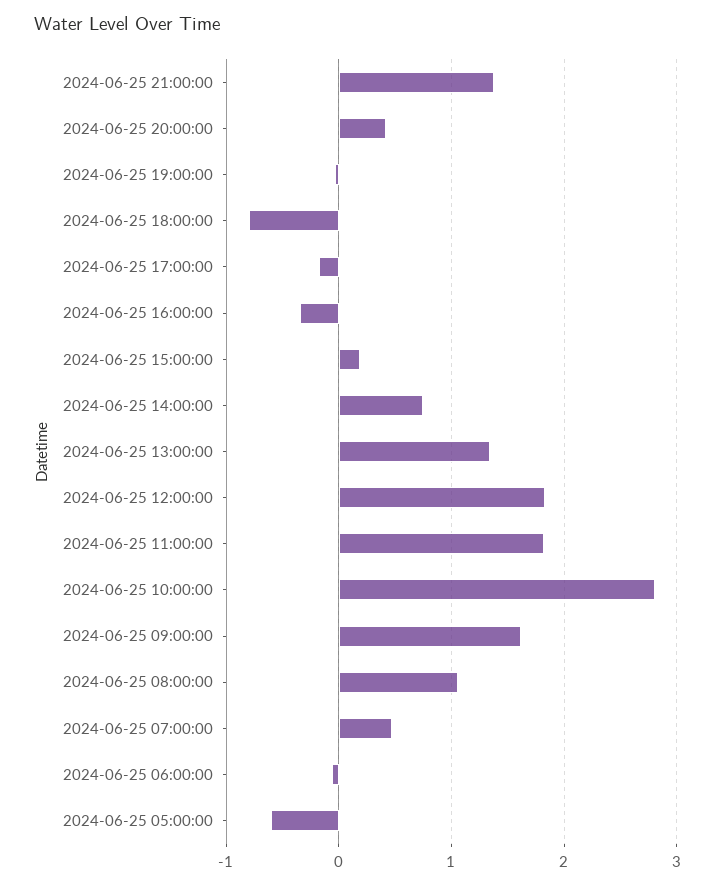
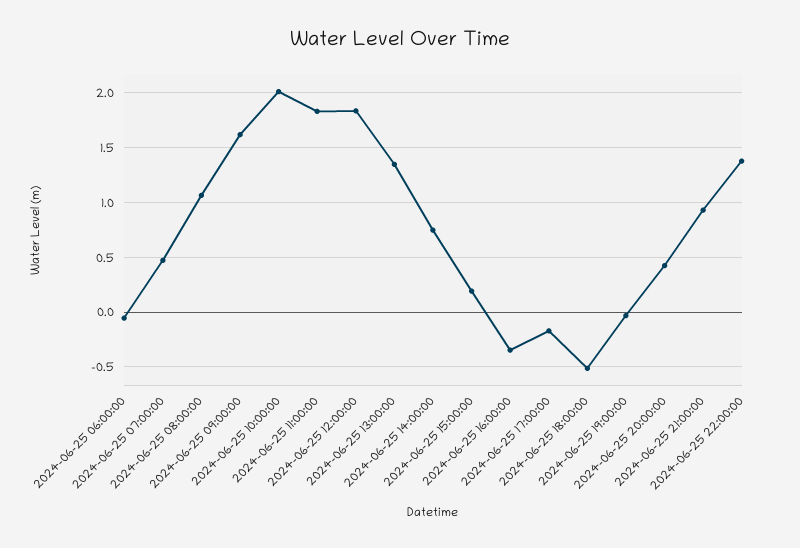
2024-06-25 21:00:00: 1.4 -> 0.9
2024-06-25 18:00:00: -0.8 -> -0.5
2024-06-25 10:00:00: 2.8 -> 2
2024-06-25 05:00:00: -0.6 -> none
2024-06-25 22:00:00: none -> 1.4

